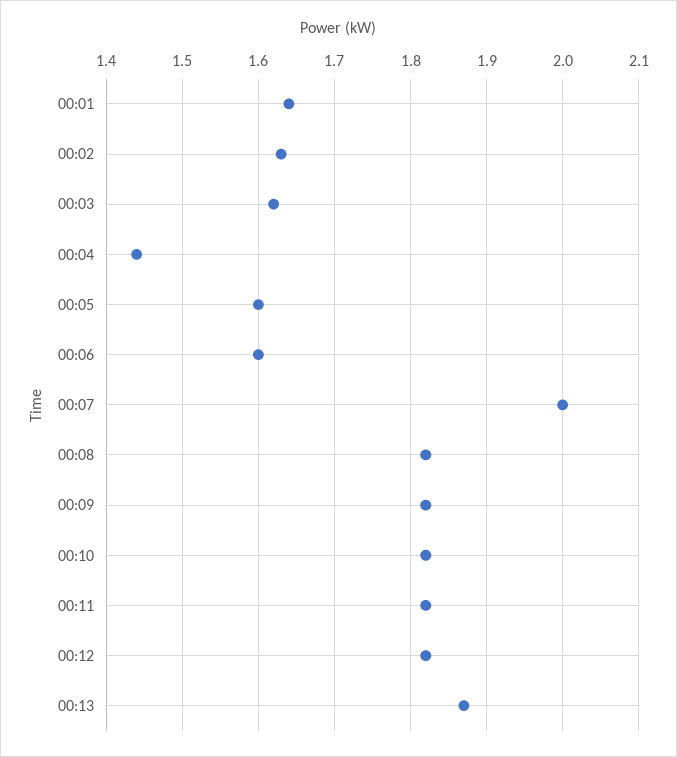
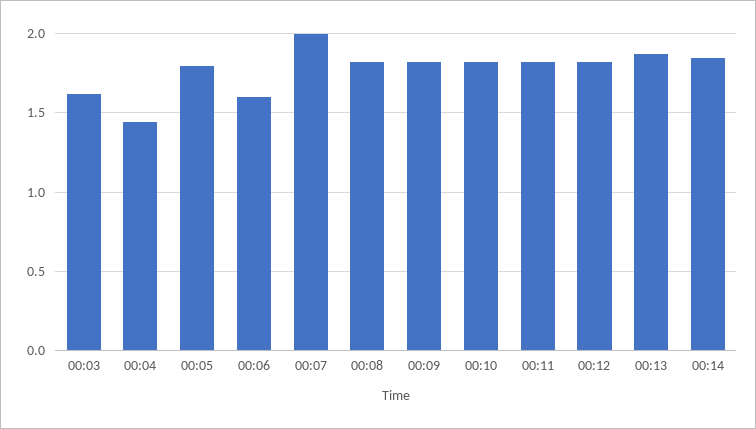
00:01: 1.64 -> none
00:02: 1.63 -> none
00:05: 1.6 -> 1.8
00:14: none -> 1.85

